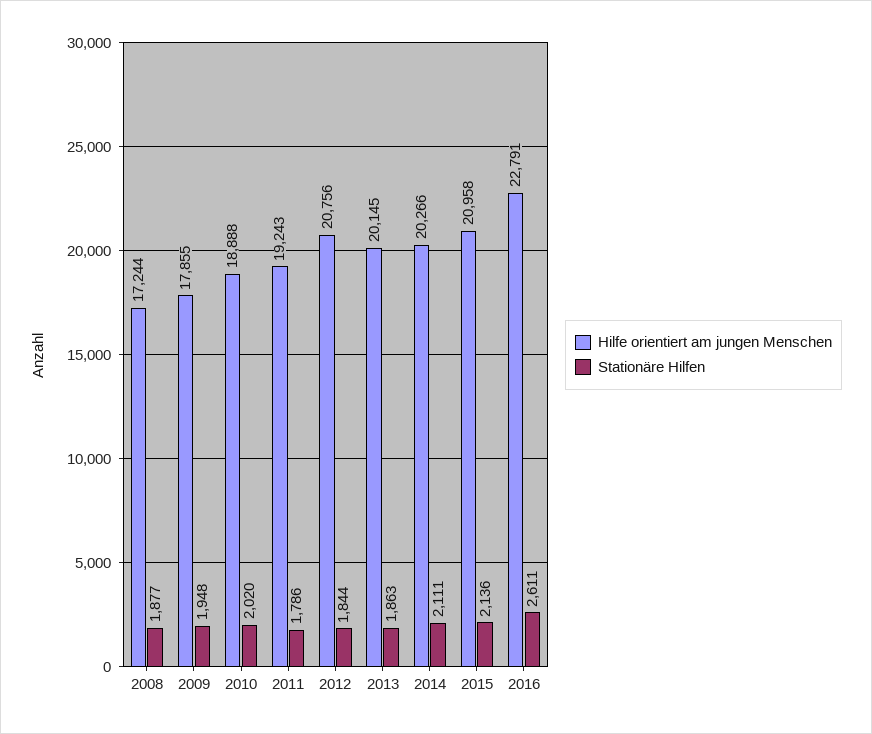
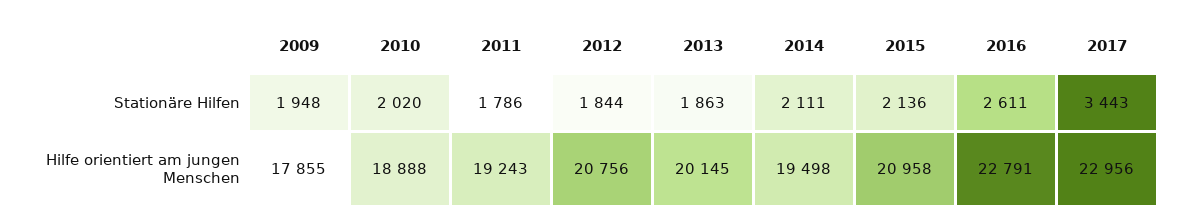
Hilfe orientiert am jungen Menschen, 2008: 17244 -> none
Stationäre Hilfen, 2008: 1877 -> none
Hilfe orientiert am jungen Menschen, 2014: 20266 -> 19498
Stationäre Hilfen, 2017: none -> 3443
Hilfe orientiert am jungen Menschen, 2017: none -> 22956

